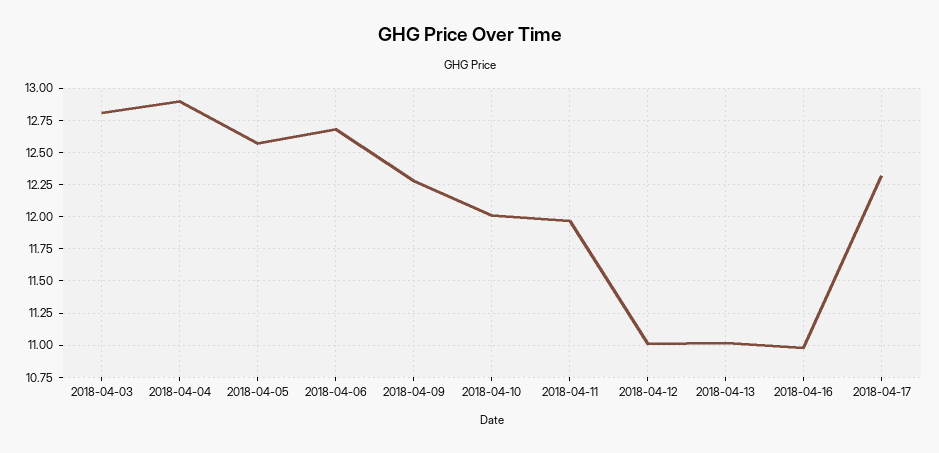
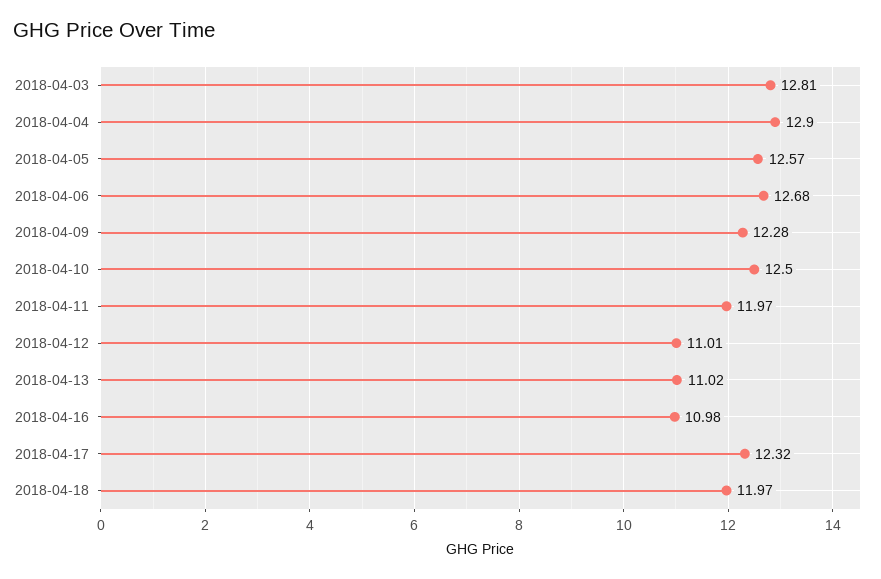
2018-04-10: 12 -> 12.5
2018-04-18: none -> 11.97

